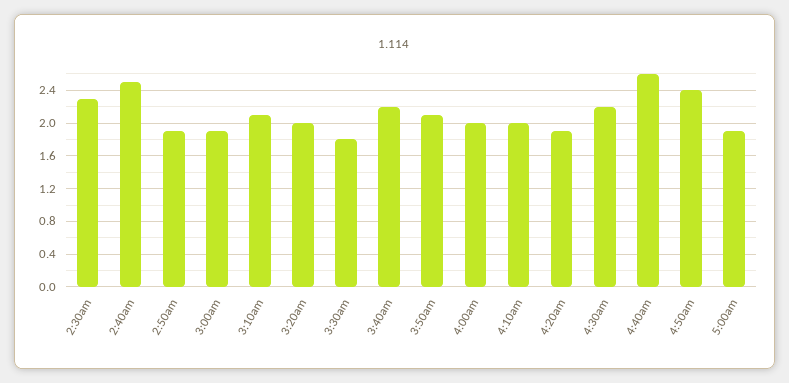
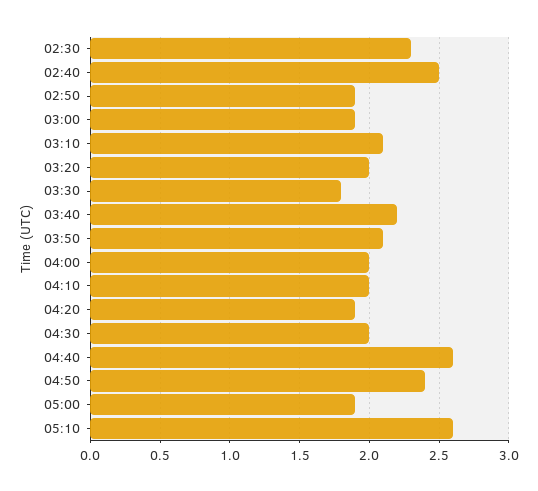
4:30am: 2.2 -> 2
05:10: none -> 2.6

